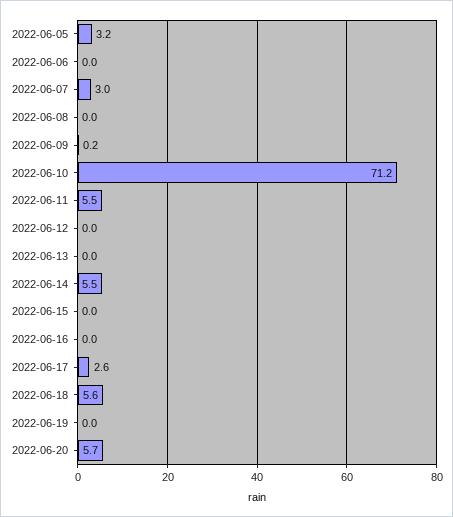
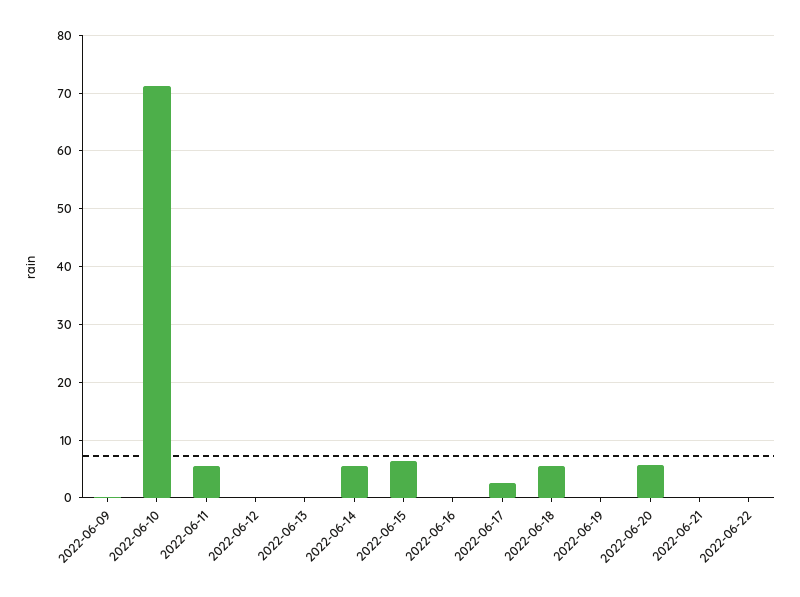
2022-06-05: 3.2 -> none
2022-06-06: 0 -> none
2022-06-07: 3 -> none
2022-06-08: 0 -> none
2022-06-15: 0 -> 6
2022-06-21: none -> 0
2022-06-22: none -> 0

